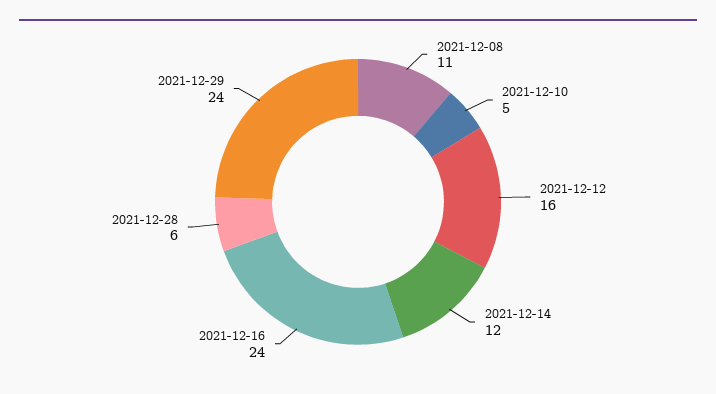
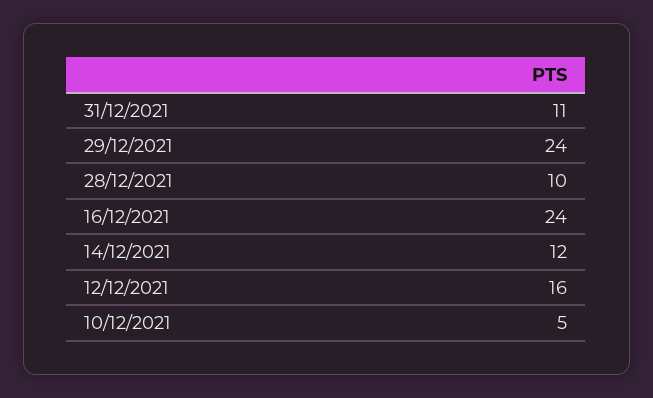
2021-12-08: 11 -> none
2021-12-28: 6 -> 10
31/12/2021: none -> 11

